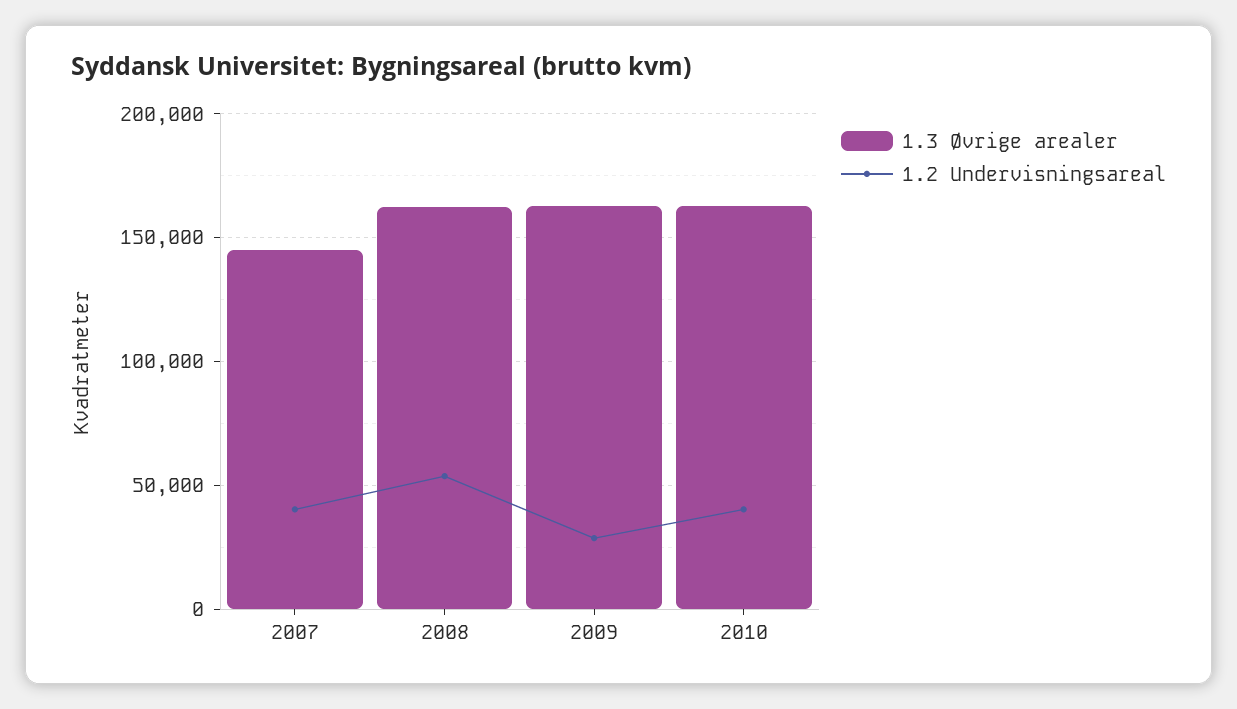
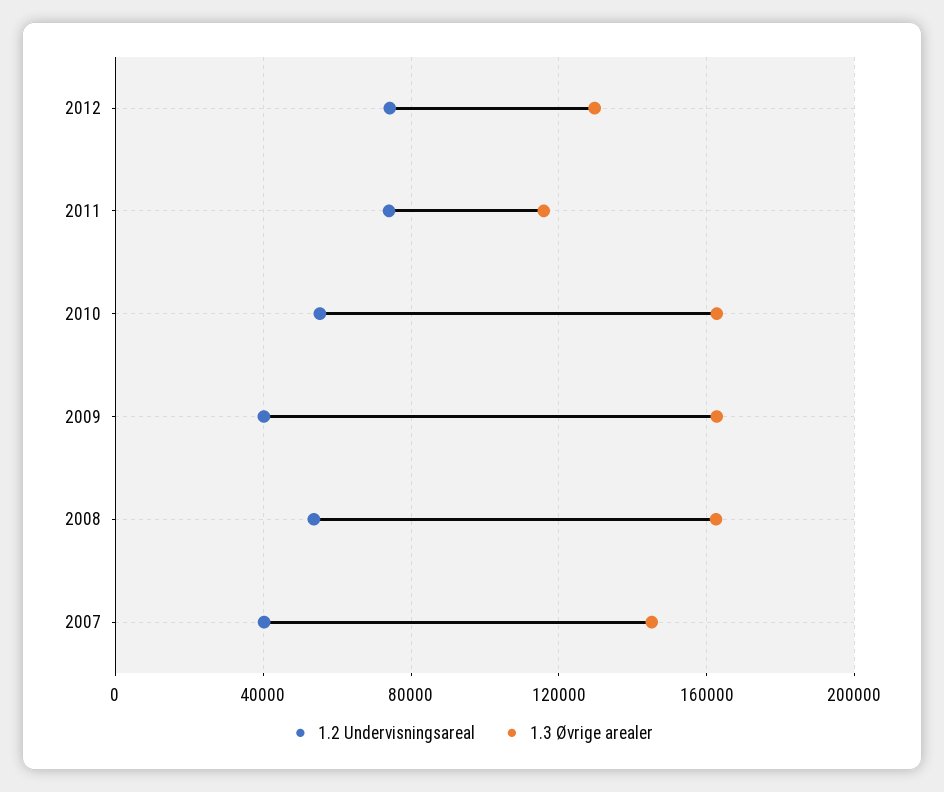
1.2 Undervisningsareal, 2009: 30000 -> 40000
1.2 Undervisningsareal, 2010: 40000 -> 55000
1.2 Undervisningsareal, 2012: none -> 75000
1.3 Øvrige arealer, 2012: none -> 130000
1.2 Undervisningsareal, 2011: none -> 75000
1.3 Øvrige arealer, 2011: none -> 115000

